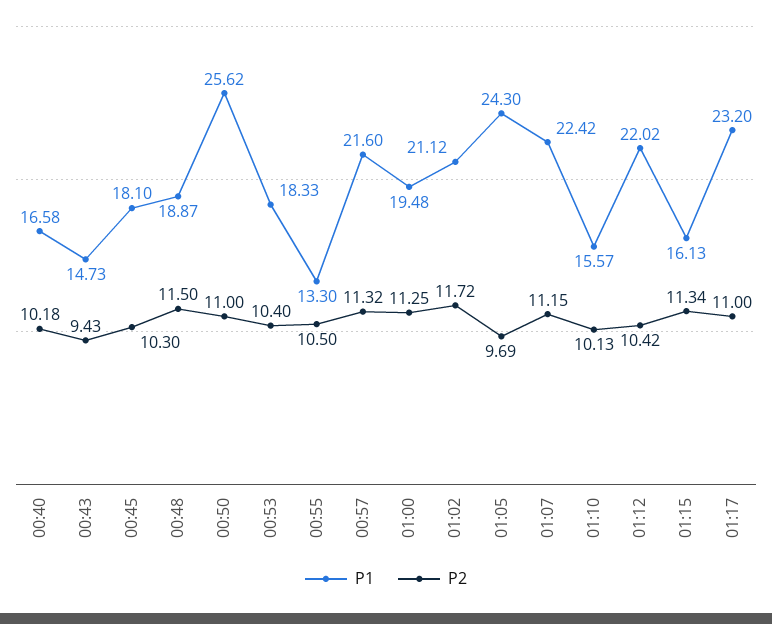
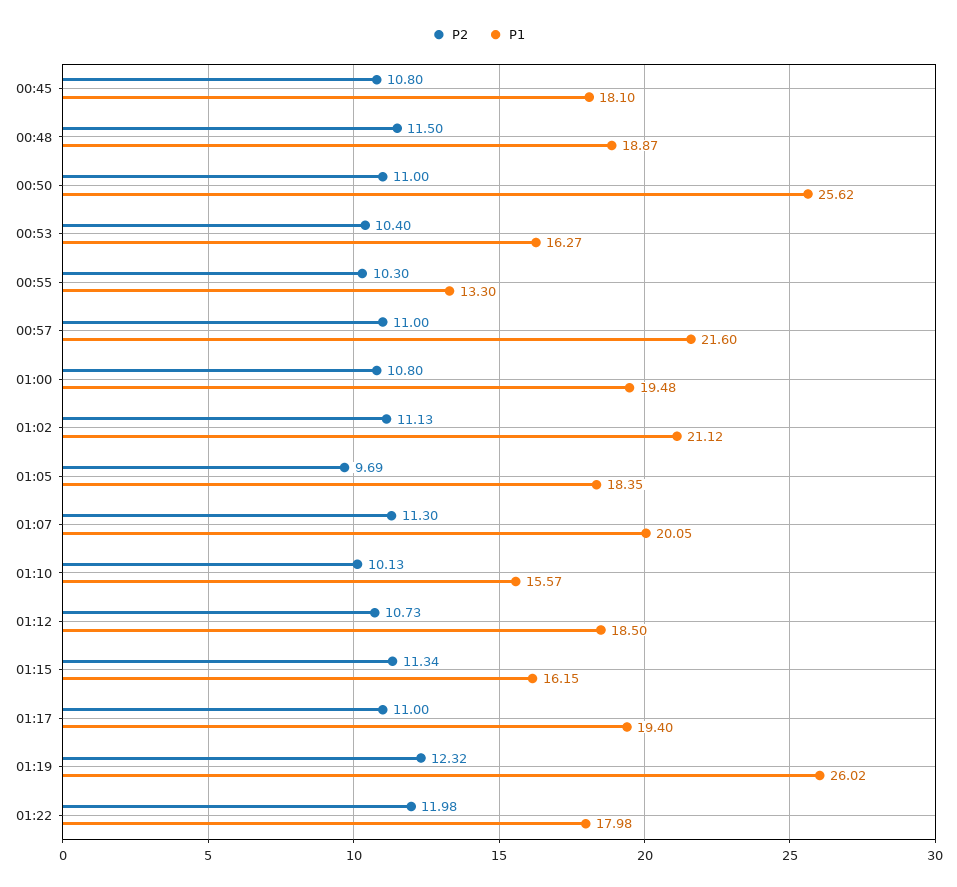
P1, 00:40: 16.58 -> none
P2, 00:40: 10.18 -> none
P1, 00:43: 14.73 -> none
P2, 00:43: 9.43 -> none
P2, 00:45: 10.3 -> 10.8
P1, 00:53: 18.33 -> 16.27
P2, 00:55: 10.5 -> 10.3
P2, 00:57: 11.32 -> 11
P2, 01:00: 11.25 -> 10.8
P2, 01:02: 11.72 -> 11.13
P1, 01:05: 24.3 -> 18.35
P1, 01:07: 22.42 -> 20.05
P2, 01:07: 11.15 -> 11.3
P1, 01:12: 22.02 -> 18.5
P2, 01:12: 10.42 -> 10.73
P1, 01:15: 16.13 -> 16.15
P1, 01:17: 23.2 -> 19.4
P2, 01:19: none -> 12.32
P1, 01:19: none -> 26.02
P2, 01:22: none -> 11.98
P1, 01:22: none -> 17.98

